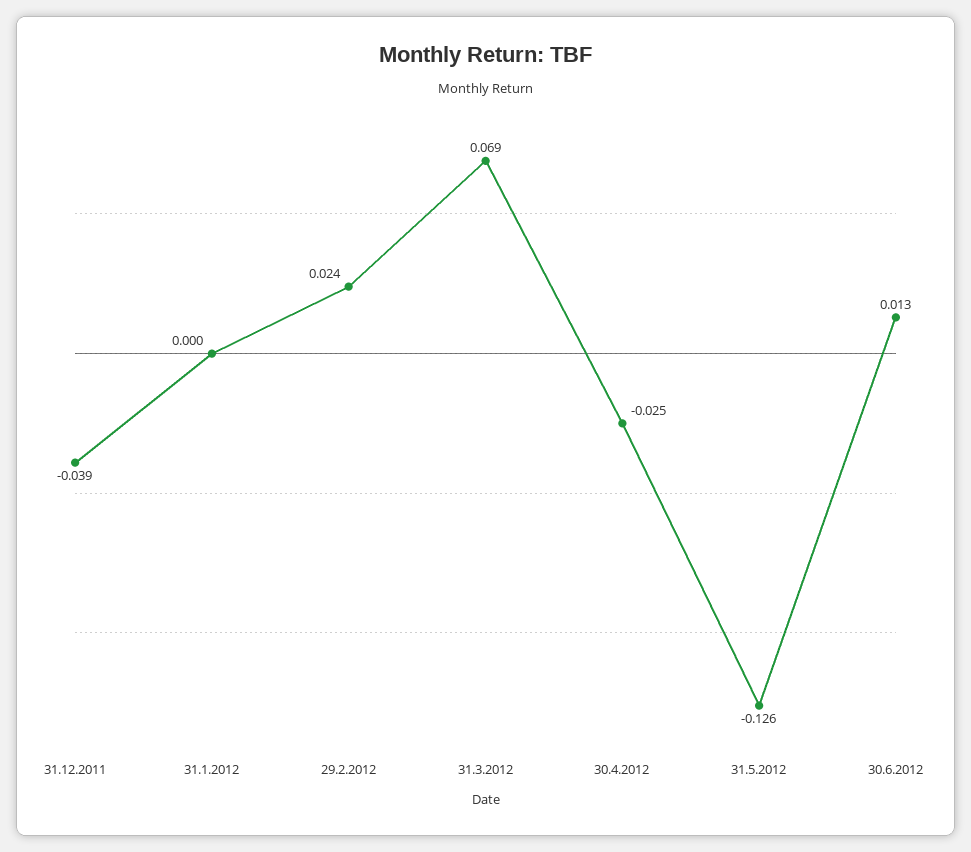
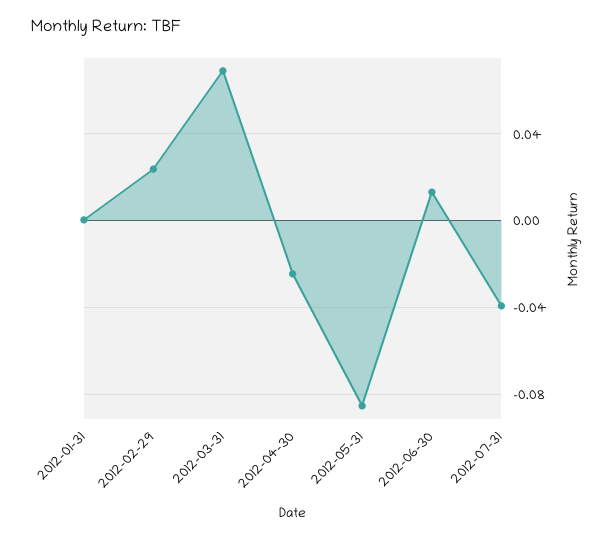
31.12.2011: -0.039 -> none
31.5.2012: -0.126 -> -0.085
2012-07-31: none -> -0.04

